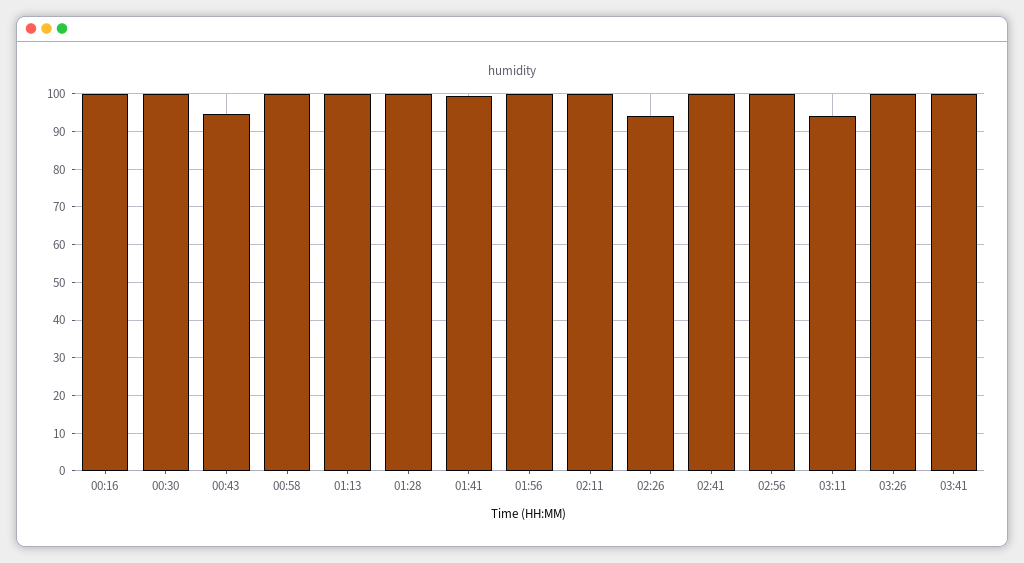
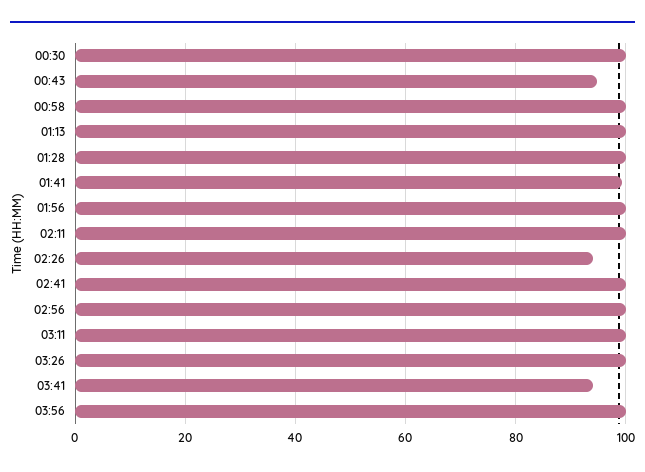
00:16: 100 -> none
03:11: 94 -> 100
03:41: 100 -> 94
03:56: none -> 100

